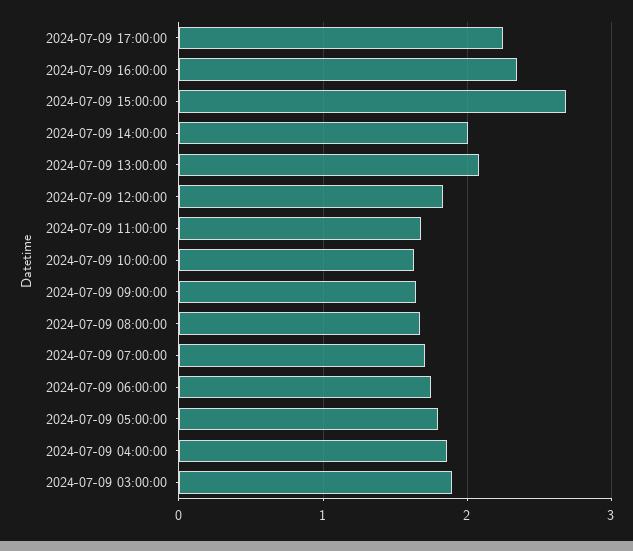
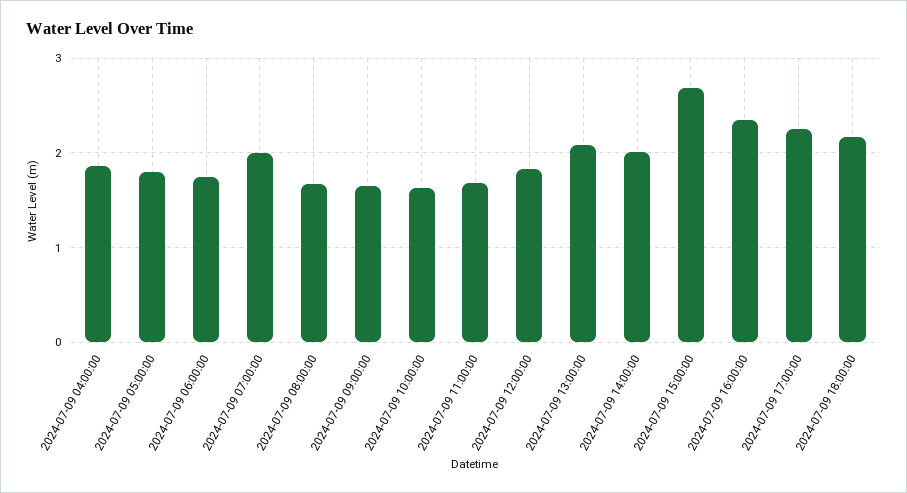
2024-07-09 07:00:00: 1.7 -> 2
2024-07-09 03:00:00: 1.9 -> none
2024-07-09 18:00:00: none -> 2.2

